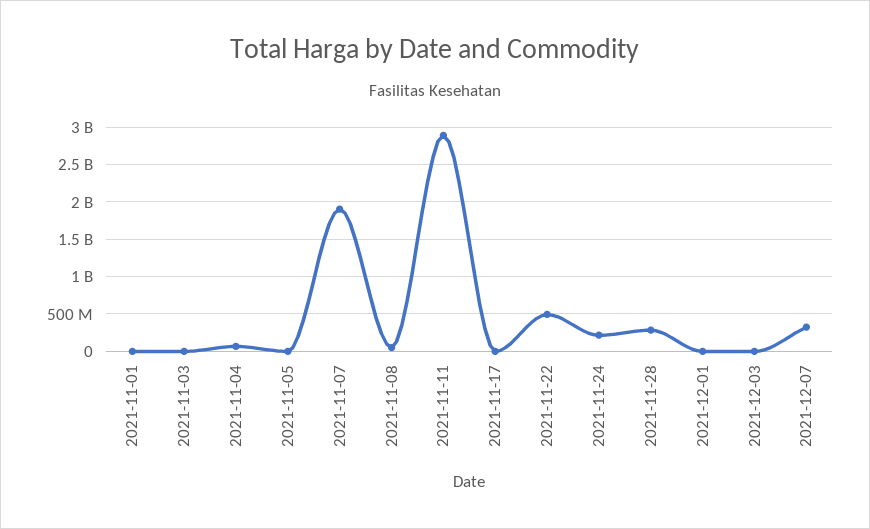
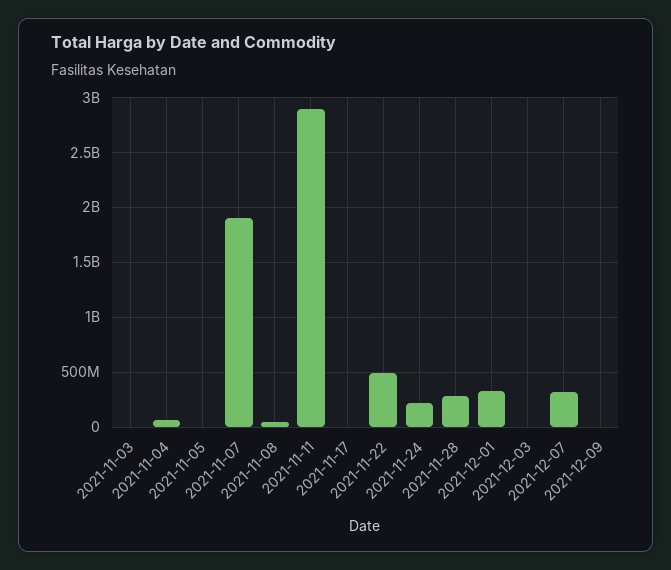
2021-11-01: 0 -> none
2021-12-01: 0 -> 300000000
2021-12-09: none -> 0

